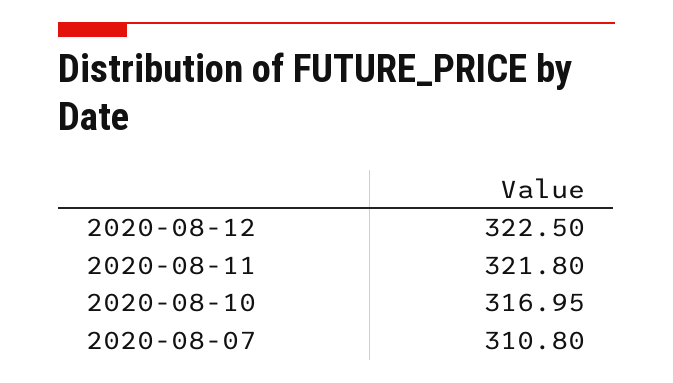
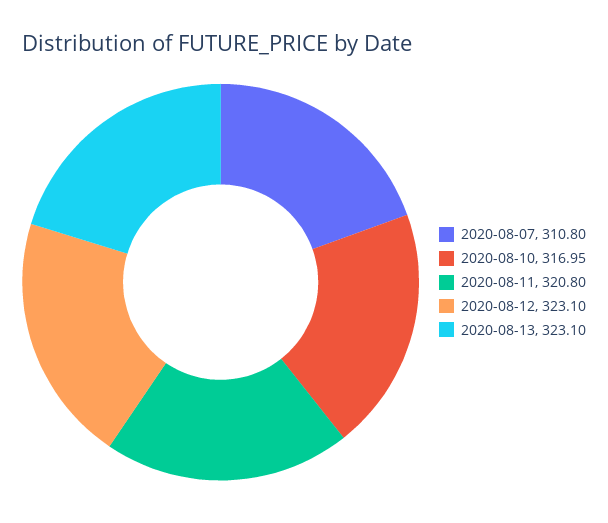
2020-08-12: 322.5 -> 323.1
2020-08-11: 321.8 -> 320.8
2020-08-13: none -> 323.1

